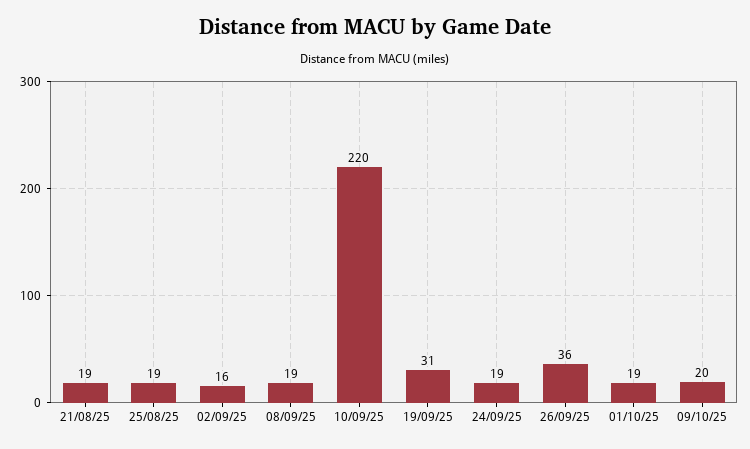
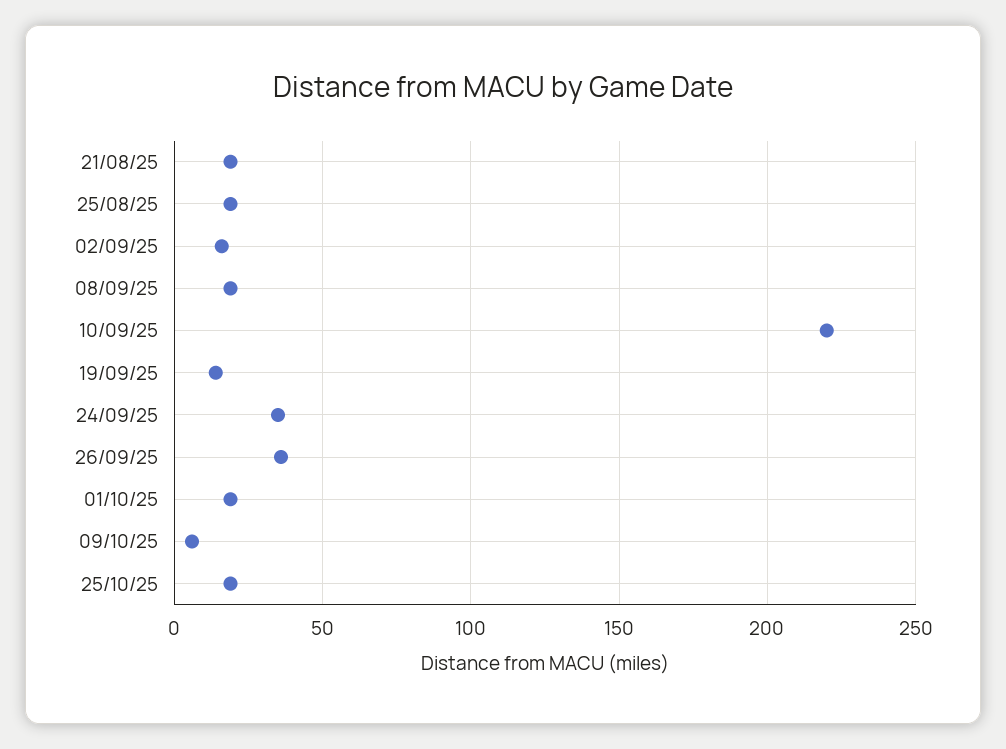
19/09/25: 31 -> 15
24/09/25: 19 -> 35
09/10/25: 20 -> 5
25/10/25: none -> 20

